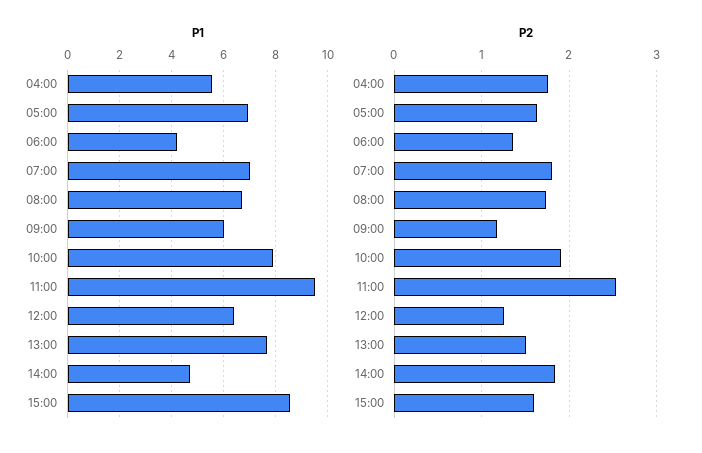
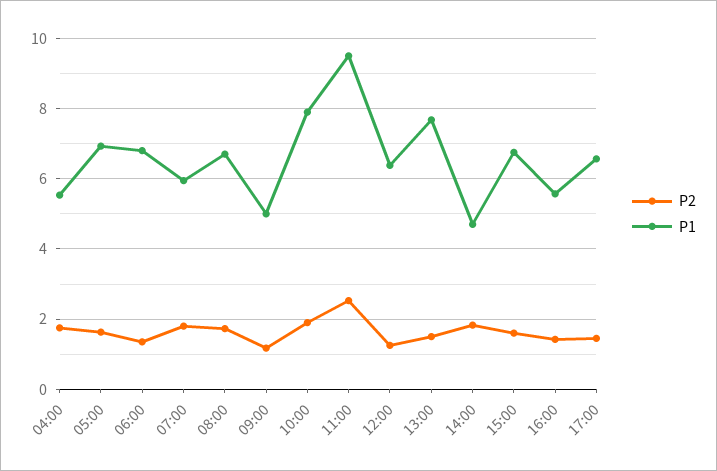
P1, 06:00: 4.25 -> 6.8
P1, 07:00: 7 -> 6
P1, 09:00: 6 -> 5
P1, 15:00: 8.5 -> 6.8
P2, 16:00: none -> 1.4
P1, 16:00: none -> 5.6
P2, 17:00: none -> 1.4
P1, 17:00: none -> 6.6

